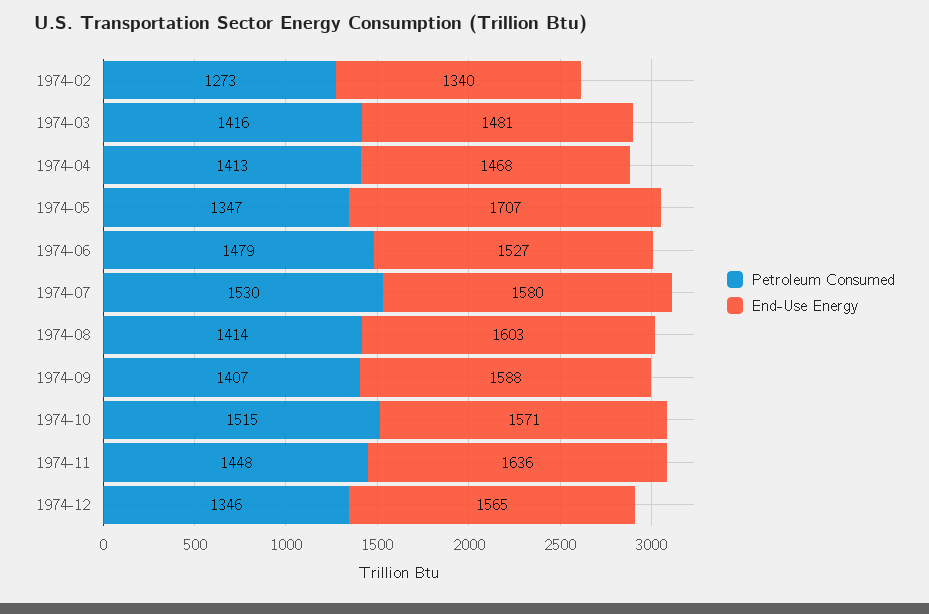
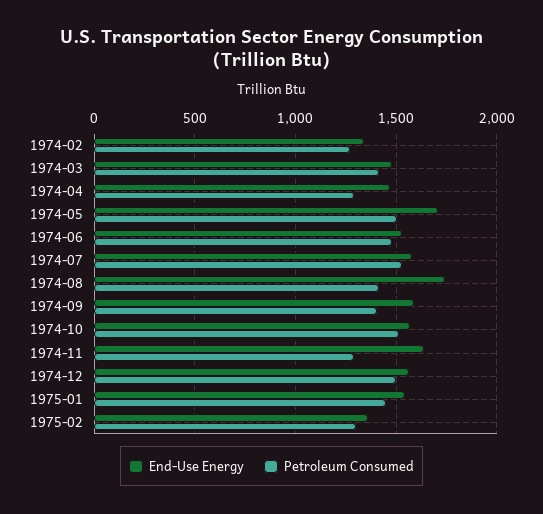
Petroleum Consumed, 1974-04: 1413 -> 1300
Petroleum Consumed, 1974-05: 1347 -> 1500
End-Use Energy, 1974-08: 1603 -> 1750
Petroleum Consumed, 1974-11: 1448 -> 1300
Petroleum Consumed, 1974-12: 1346 -> 1500
End-Use Energy, 1975-01: none -> 1550
Petroleum Consumed, 1975-01: none -> 1450
End-Use Energy, 1975-02: none -> 1350
Petroleum Consumed, 1975-02: none -> 1300

